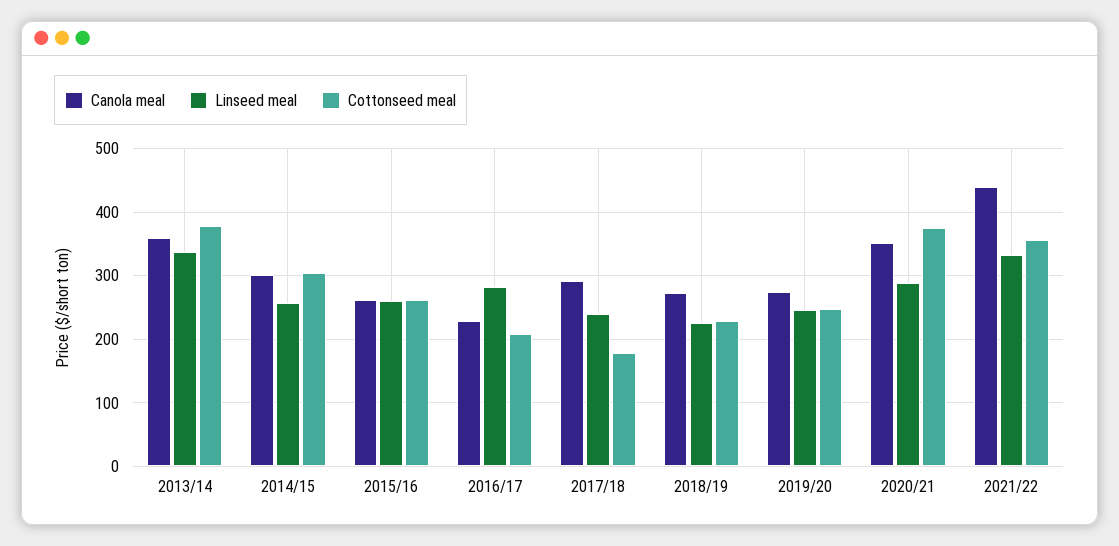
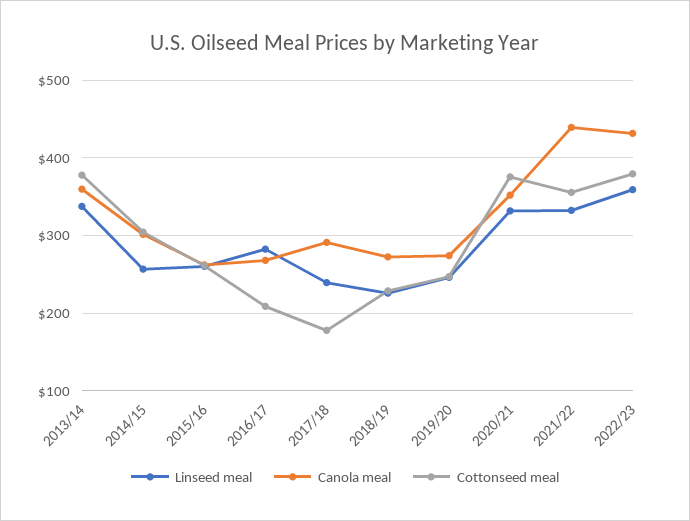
Canola meal, 2016/17: 230 -> 270
Linseed meal, 2020/21: 290 -> 330
Linseed meal, 2022/23: none -> 360
Canola meal, 2022/23: none -> 430
Cottonseed meal, 2022/23: none -> 380

